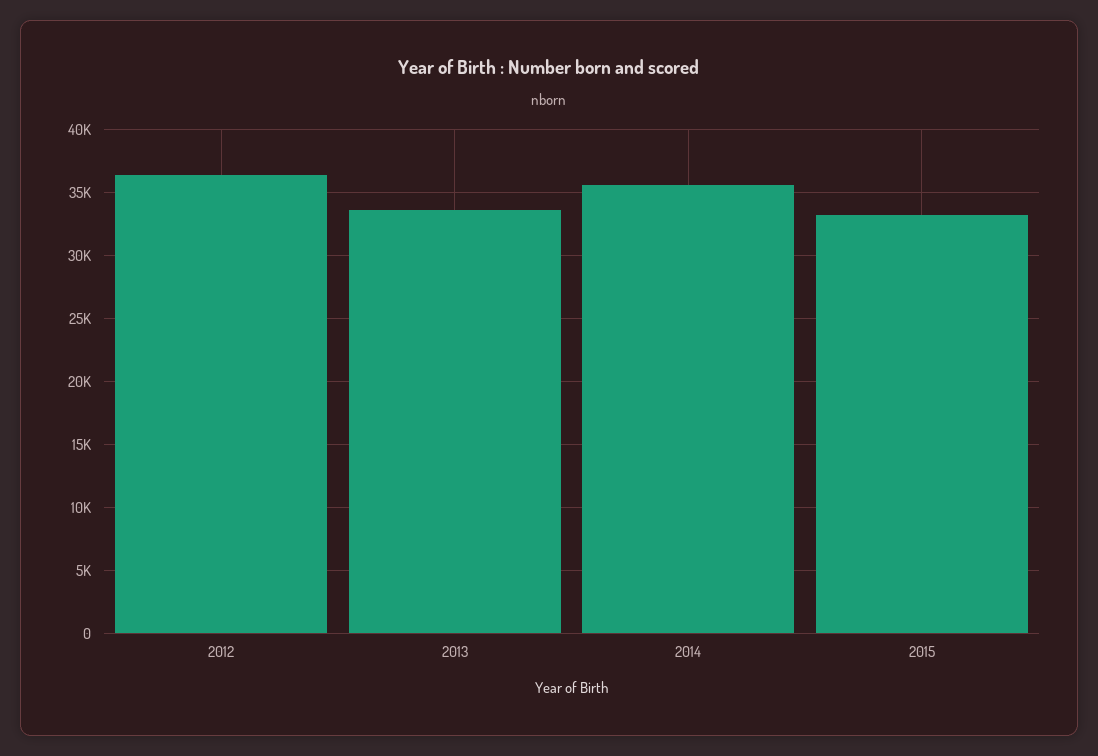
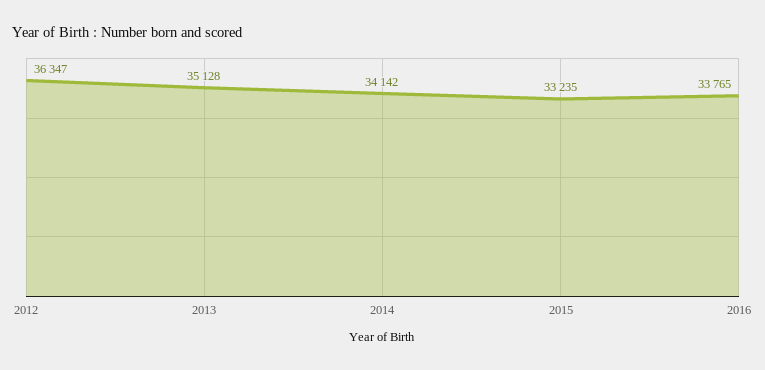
2013: 33500 -> 35128
2014: 35500 -> 34142
2016: none -> 33765

